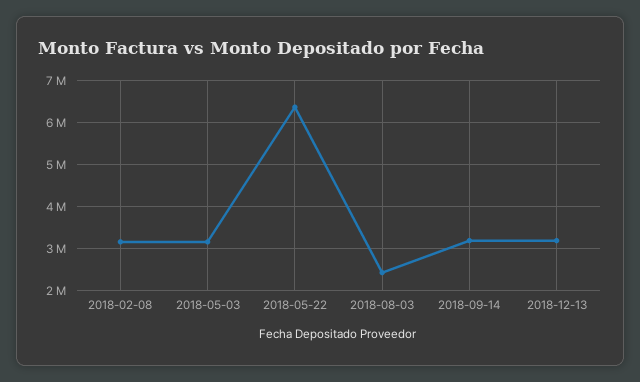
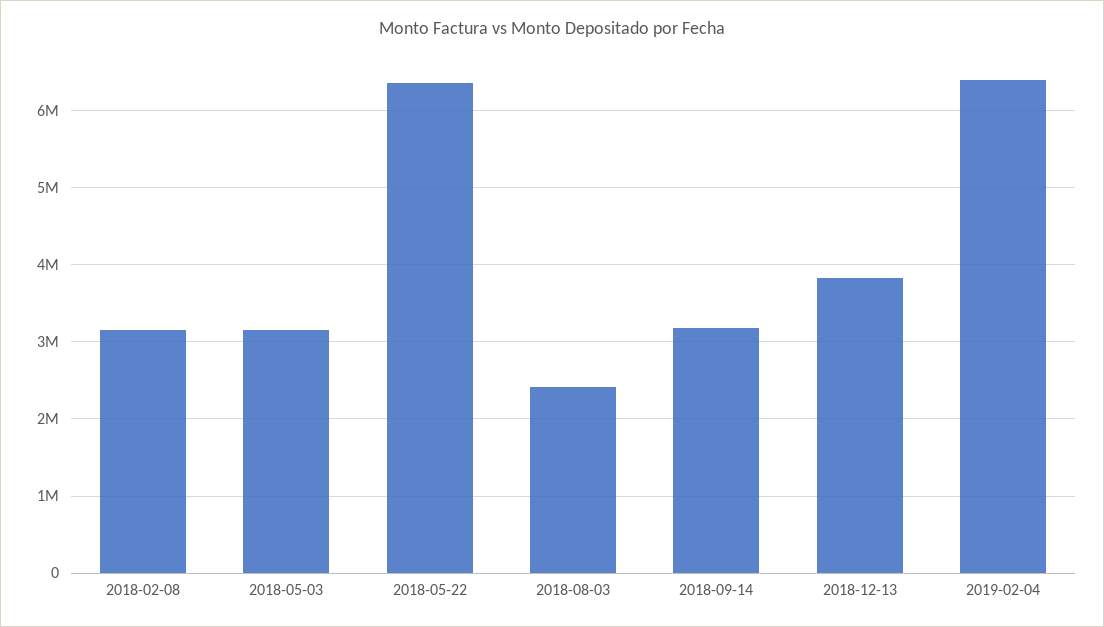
2018-12-13: 3200000 -> 3800000
2019-02-04: none -> 6400000

